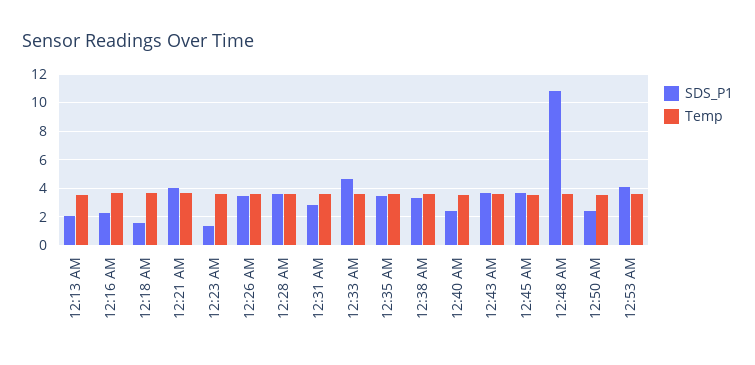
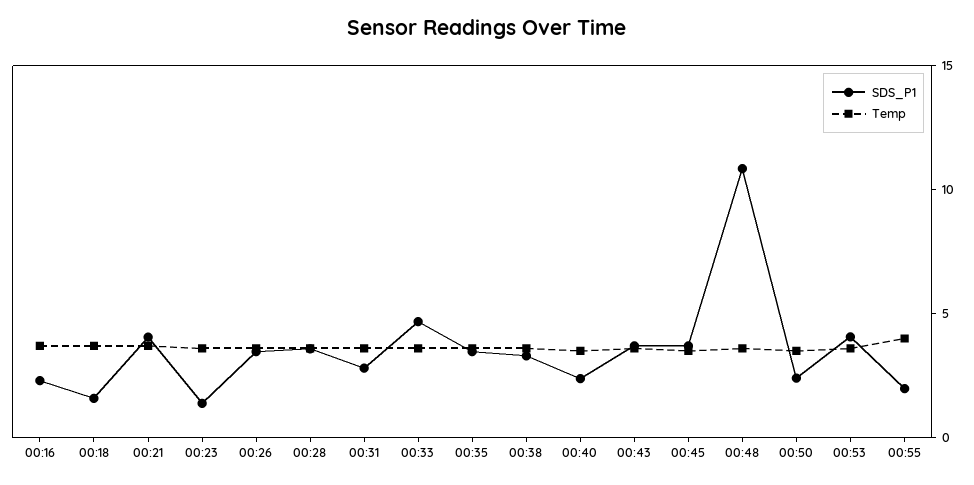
SDS_P1, 12:13 AM: 2 -> none
Temp, 12:13 AM: 3.5 -> none
SDS_P1, 00:55: none -> 2
Temp, 00:55: none -> 4

